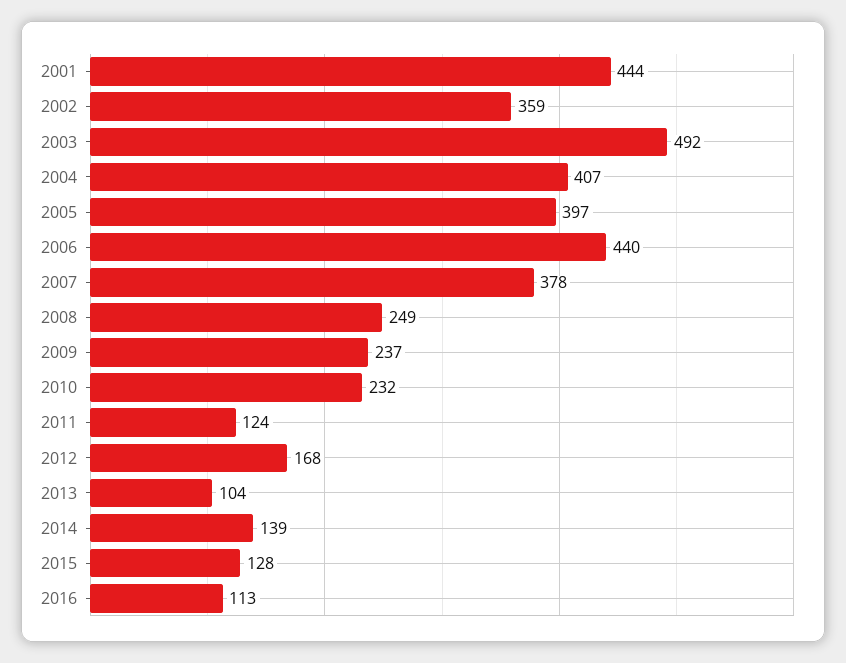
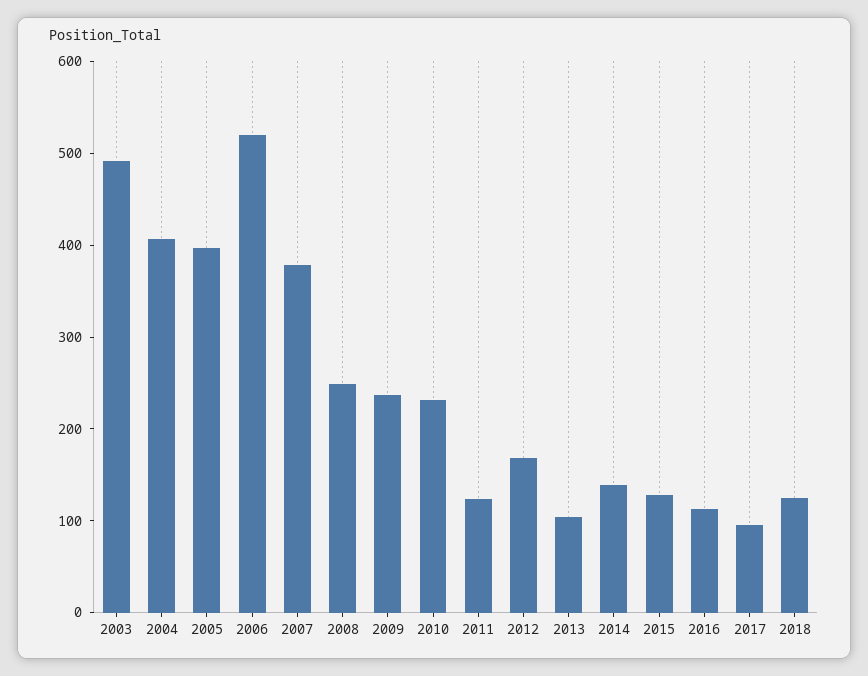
2001: 444 -> none
2002: 359 -> none
2006: 440 -> 520
2017: none -> 100
2018: none -> 120

